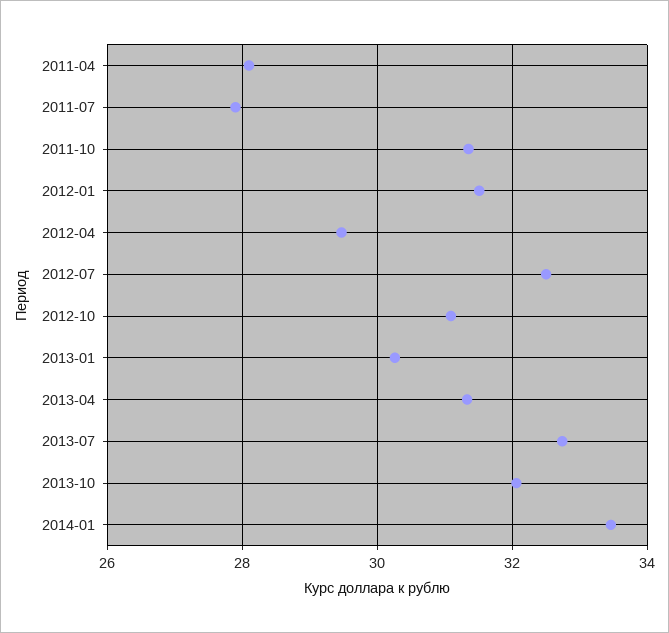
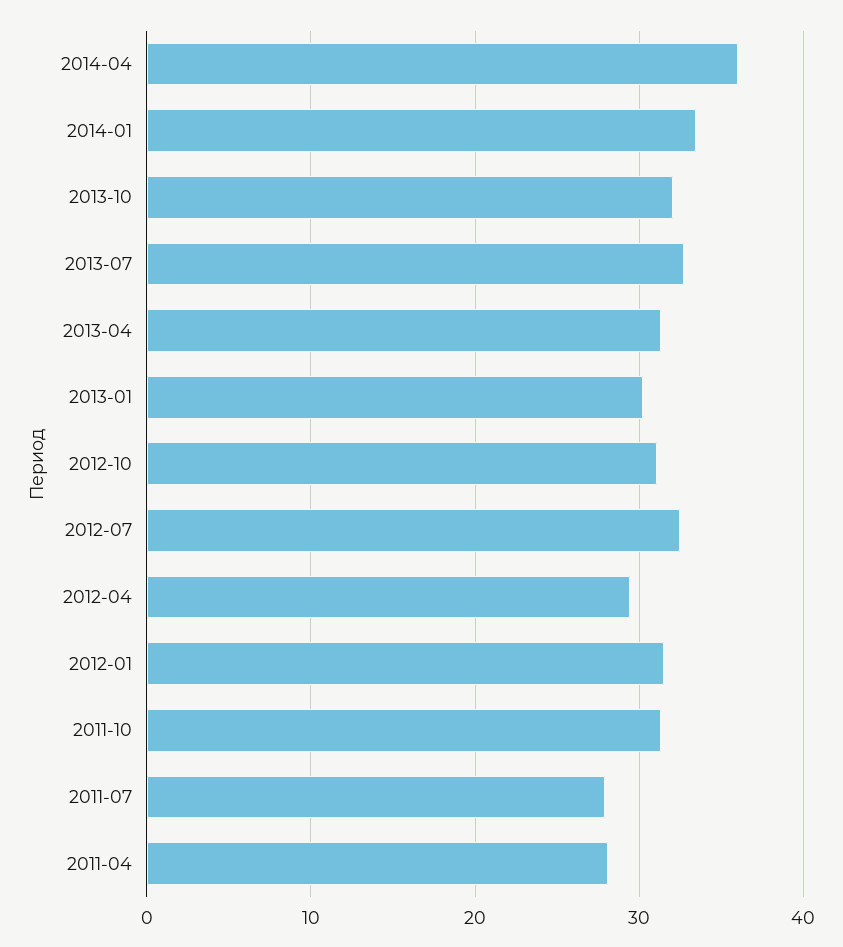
2014-04: none -> 36

